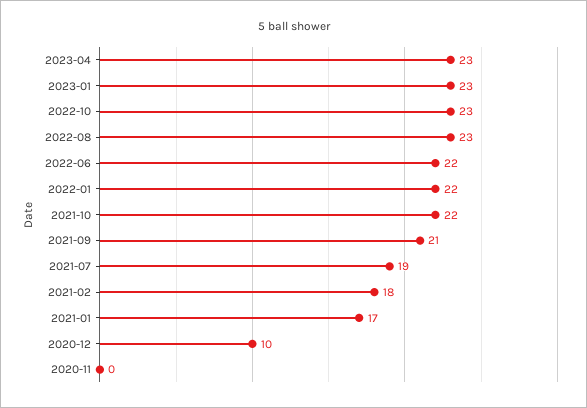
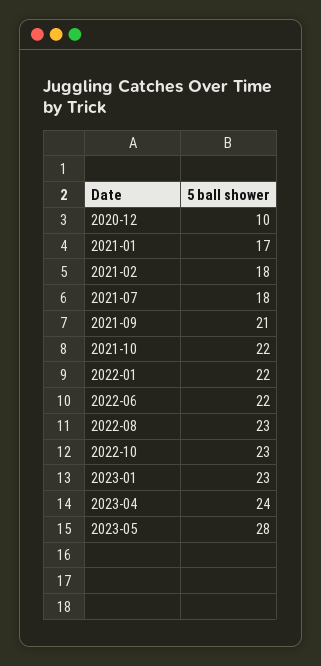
2023-04: 23 -> 24
2021-07: 19 -> 18
2020-11: 0 -> none
2023-05: none -> 28

